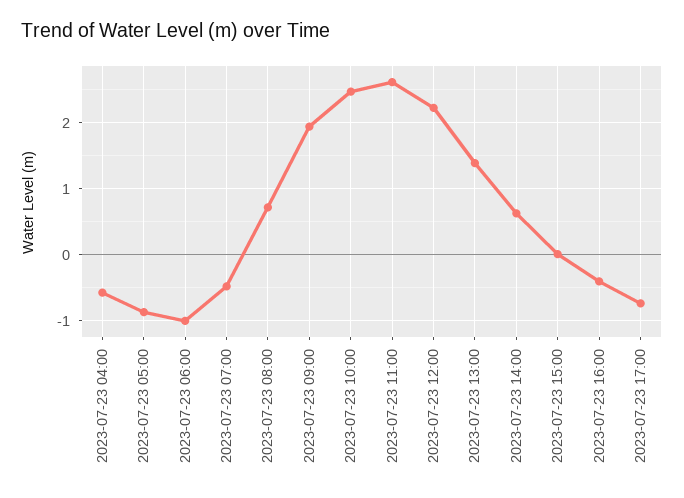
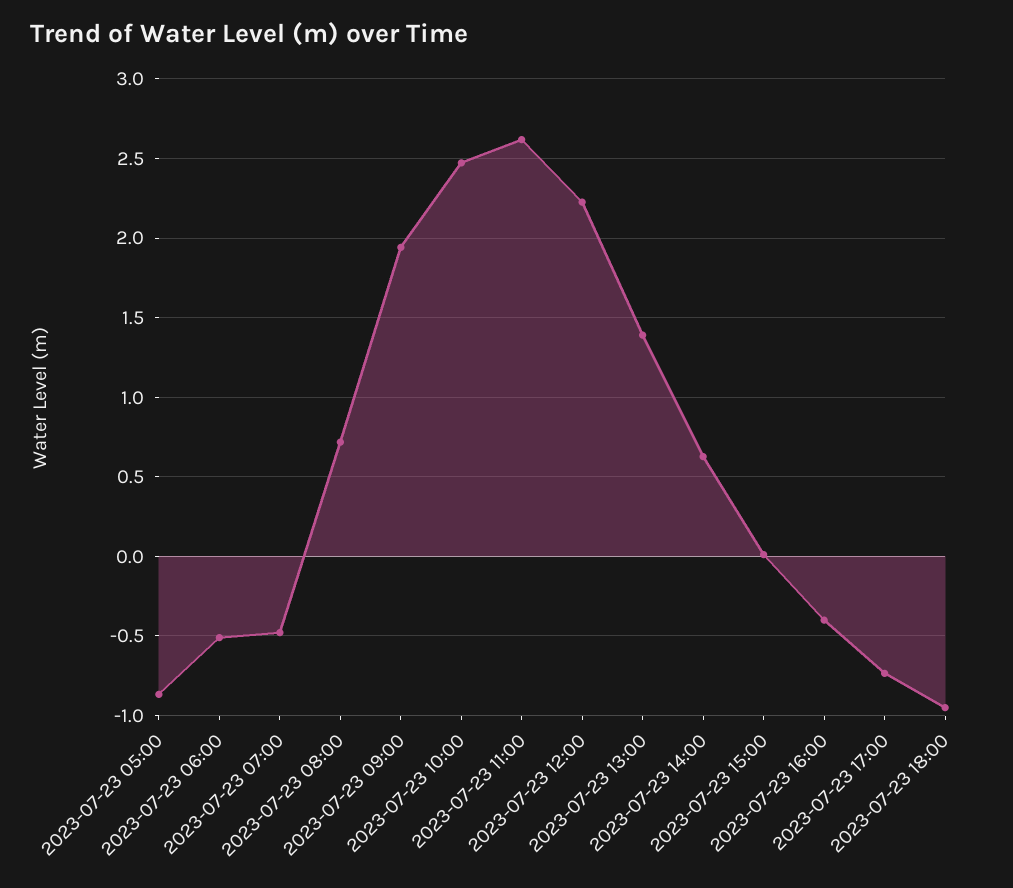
2023-07-23 04:00: -0.6 -> none
2023-07-23 06:00: -1 -> -0.5
2023-07-23 18:00: none -> -0.95

